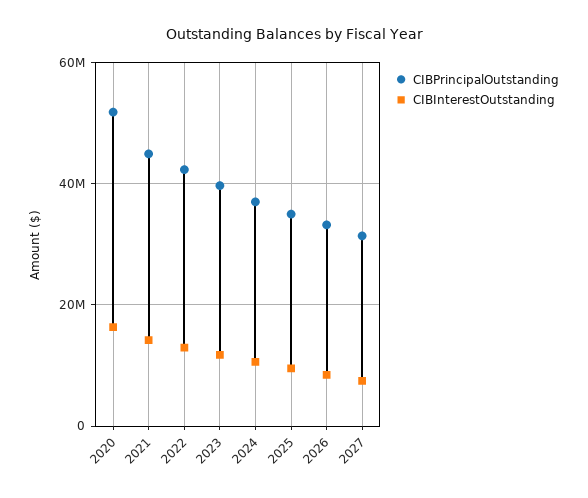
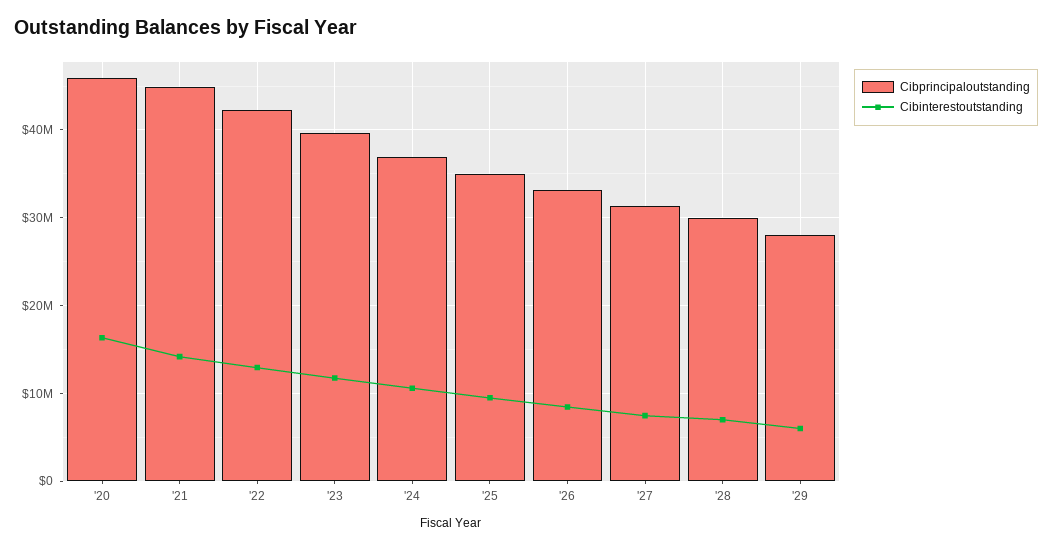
CIBPrincipalOutstanding, 2020: 52000000 -> 46000000
CIBPrincipalOutstanding, '28: none -> 30000000
CIBInterestOutstanding, '28: none -> 7000000
CIBPrincipalOutstanding, '29: none -> 28000000
CIBInterestOutstanding, '29: none -> 6000000

